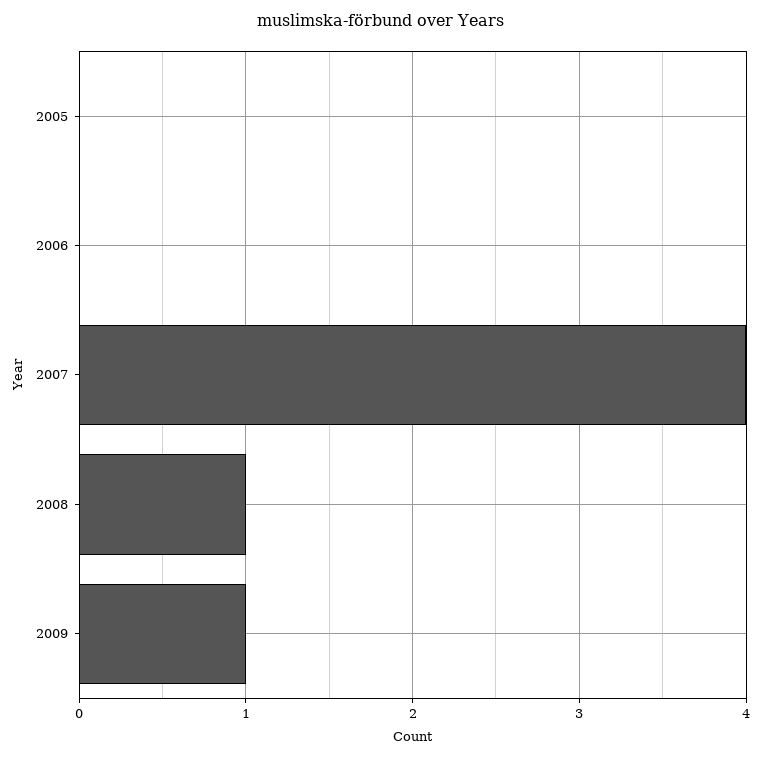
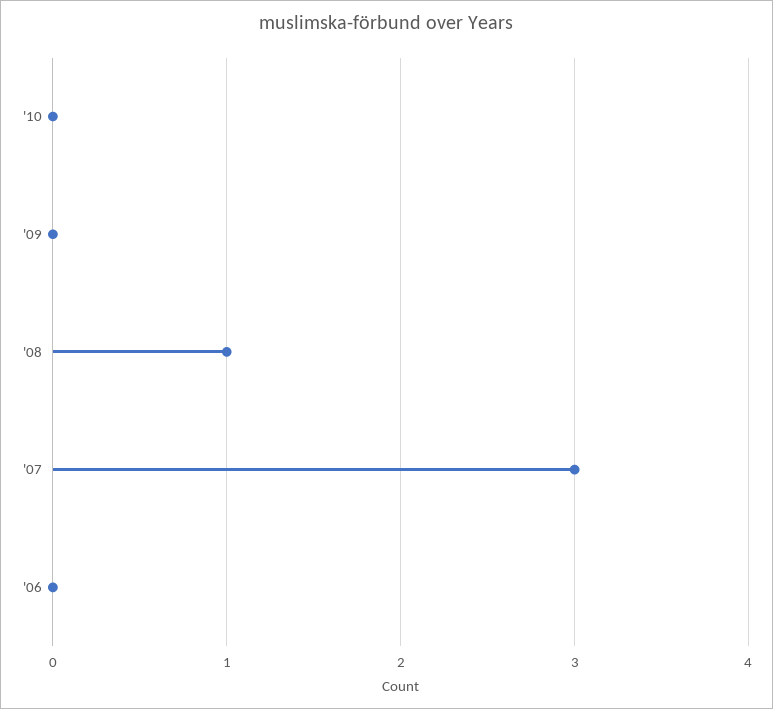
2005: 0 -> none
2007: 4 -> 3
2009: 1 -> 0
'10: none -> 0

